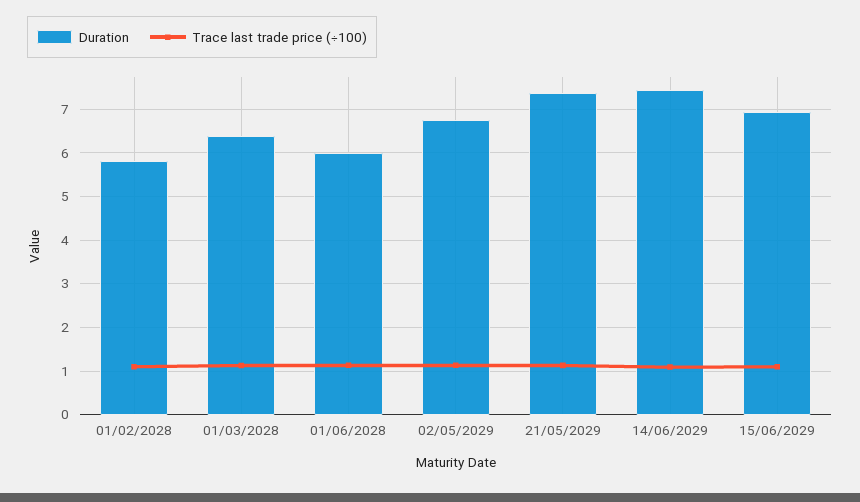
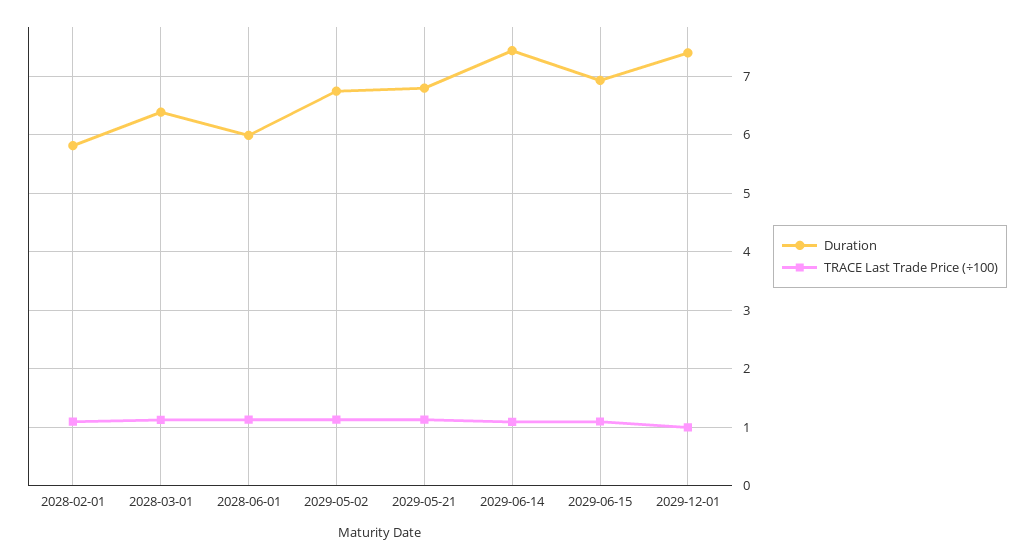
Duration, 21/05/2029: 7.4 -> 6.8
Duration, 2029-12-01: none -> 7.4
Trace last trade price (÷100), 2029-12-01: none -> 1

